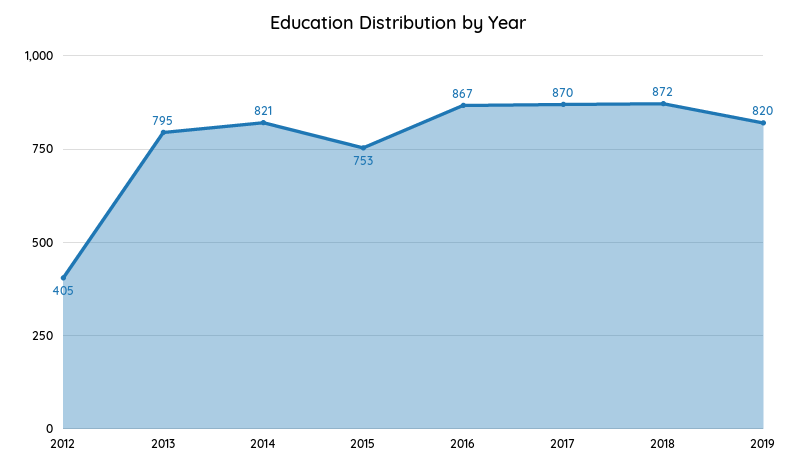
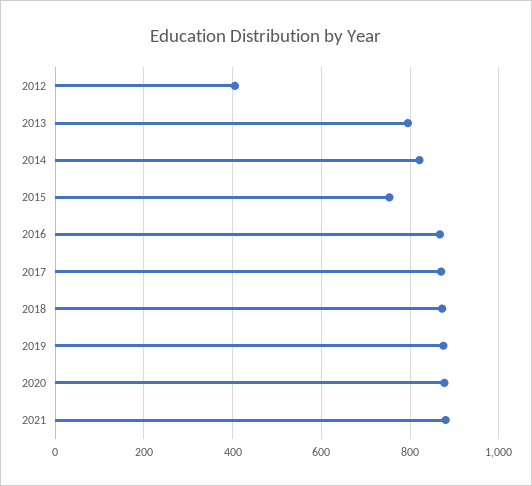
2019: 820 -> 880
2020: none -> 880
2021: none -> 880

